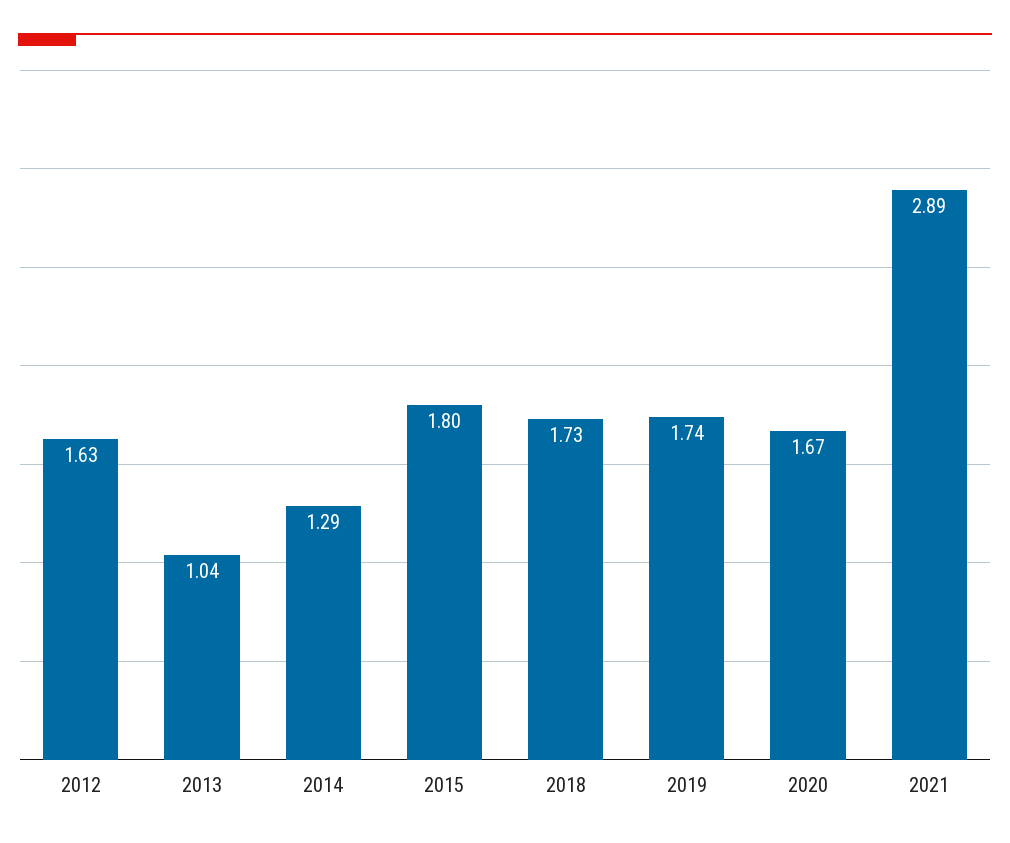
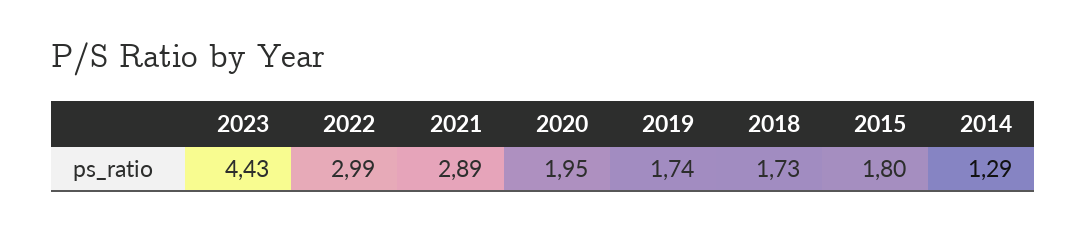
2012: 1.63 -> none
2013: 1.04 -> none
2020: 1.67 -> 1.95
2023: none -> 4.43
2022: none -> 2.99

